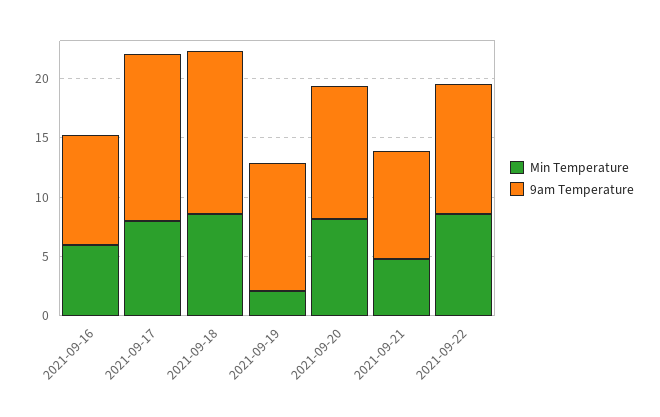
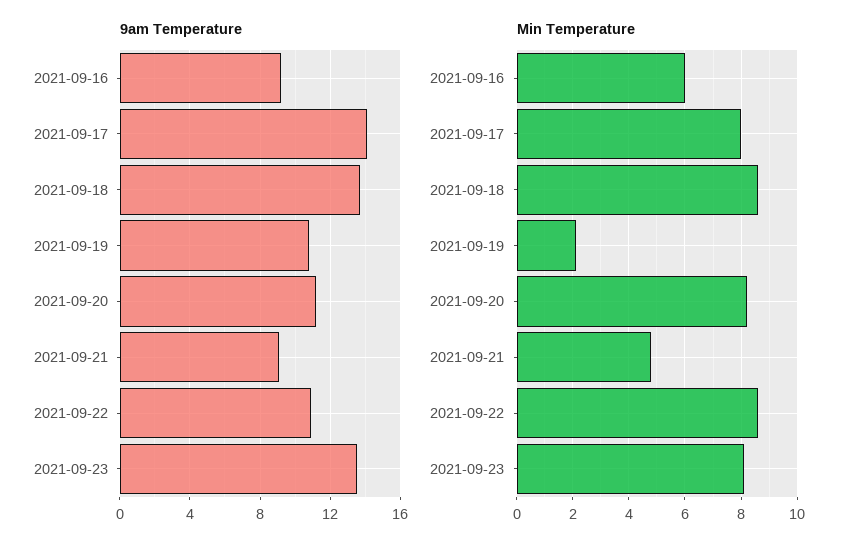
9am Temperature, 2021-09-23: none -> 13.5
Min Temperature, 2021-09-23: none -> 8

